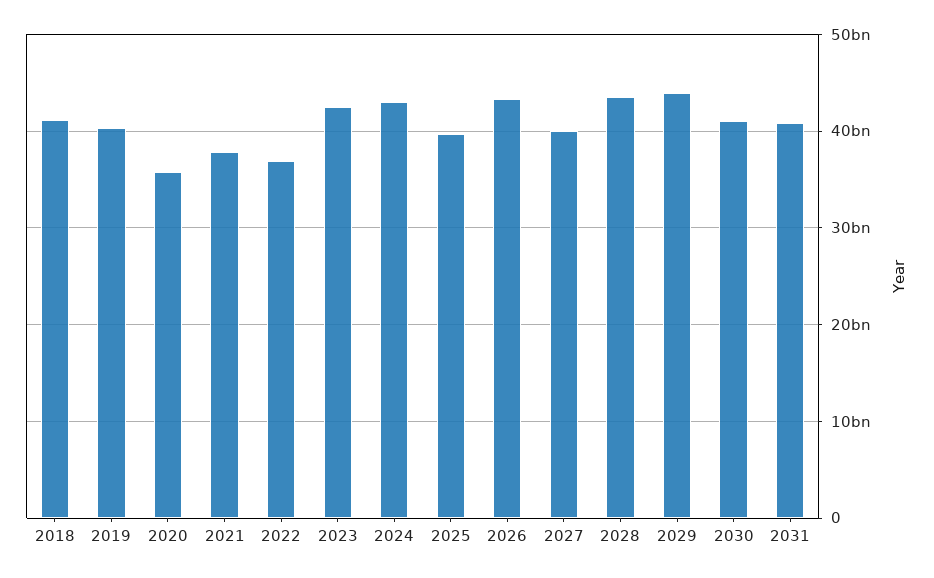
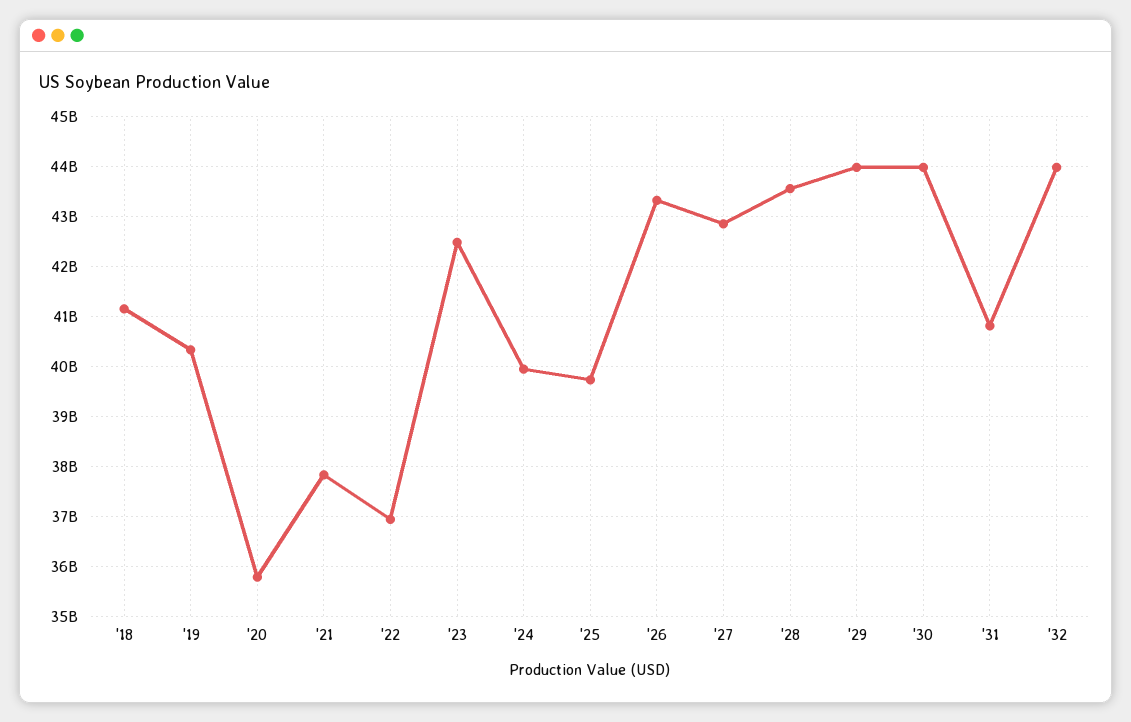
2024: 43000000000 -> 40000000000
2027: 40000000000 -> 42800000000
2030: 41000000000 -> 44000000000
'32: none -> 44000000000

